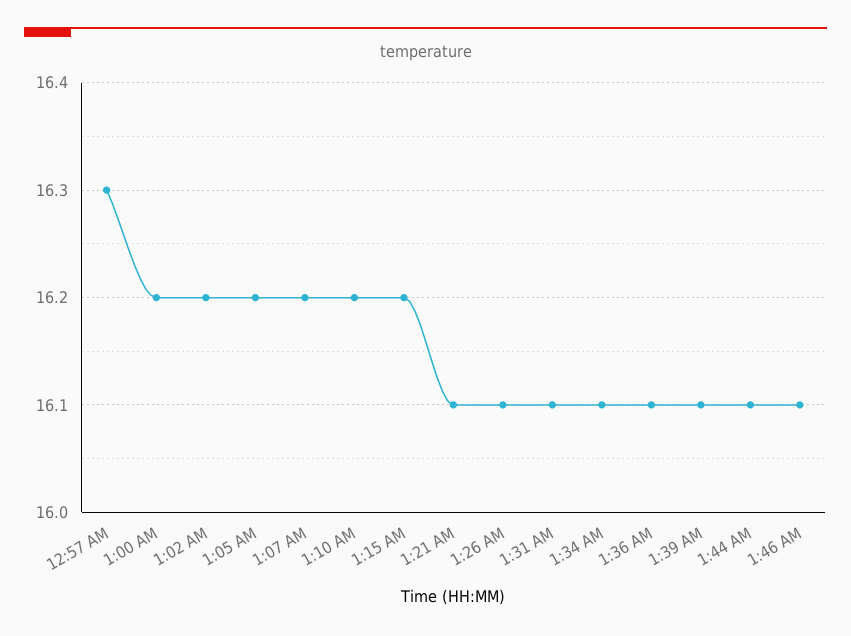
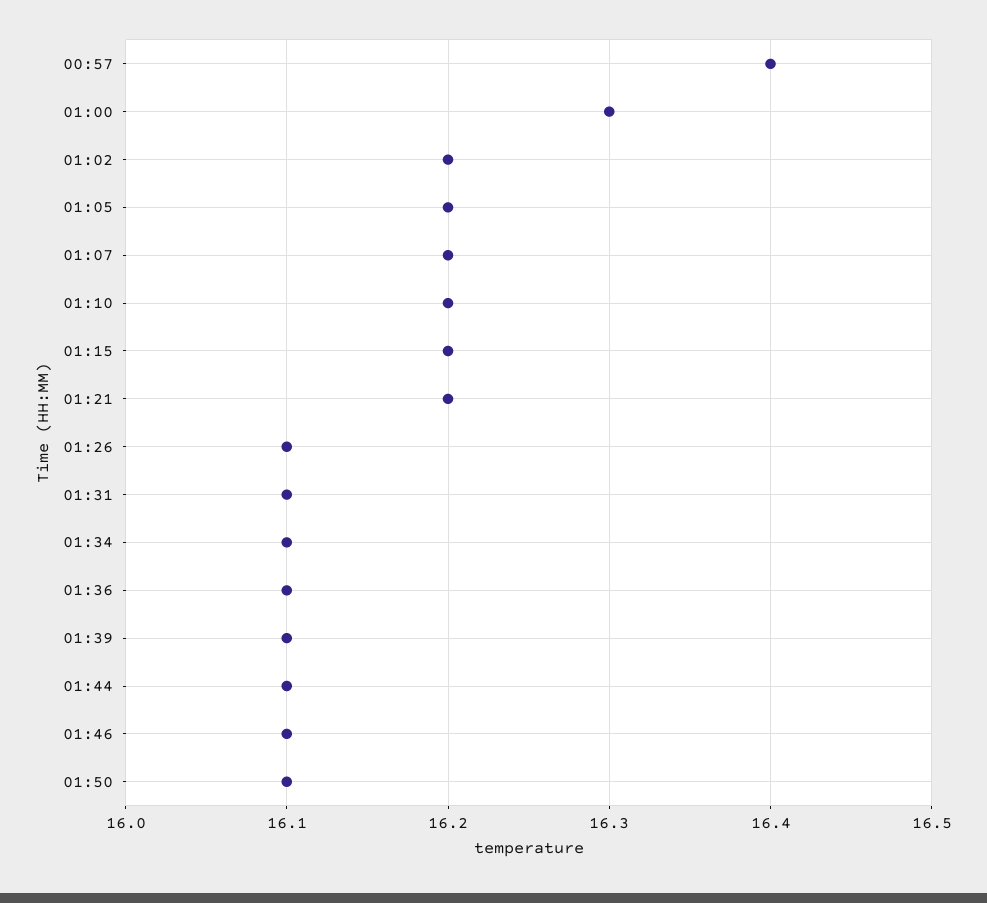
12:57 AM: 16.3 -> 16.4
1:00 AM: 16.2 -> 16.3
1:21 AM: 16.1 -> 16.2
01:50: none -> 16.1

